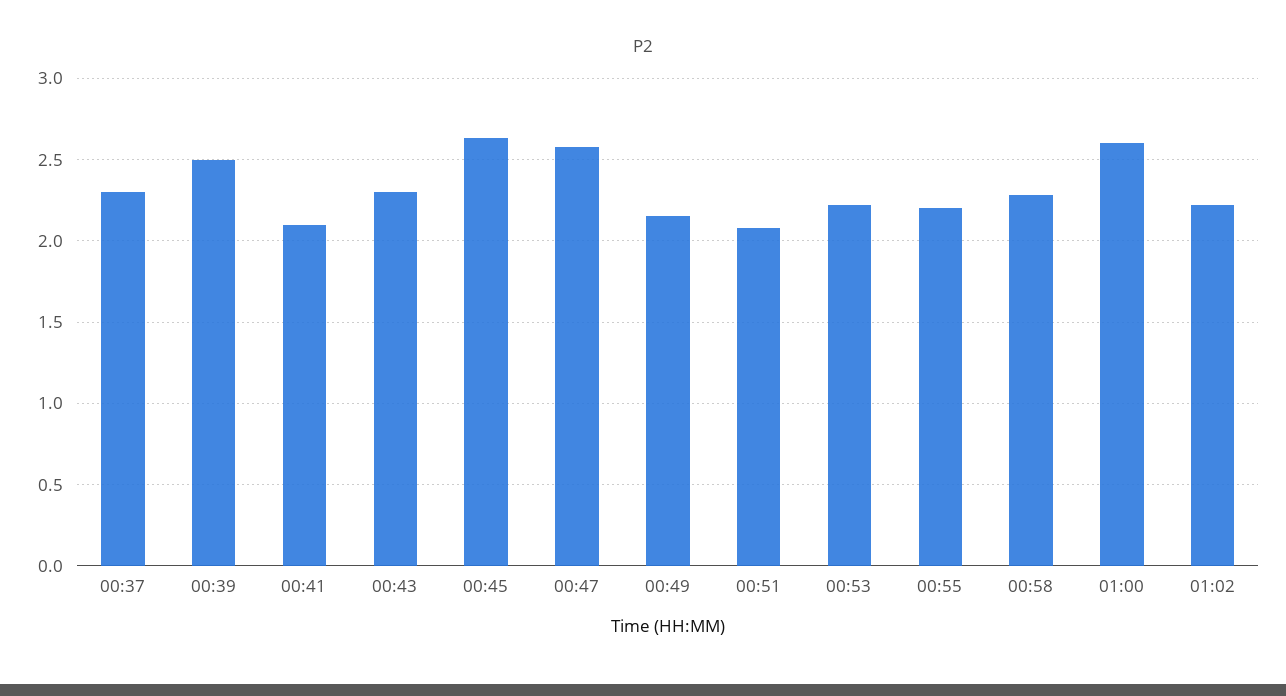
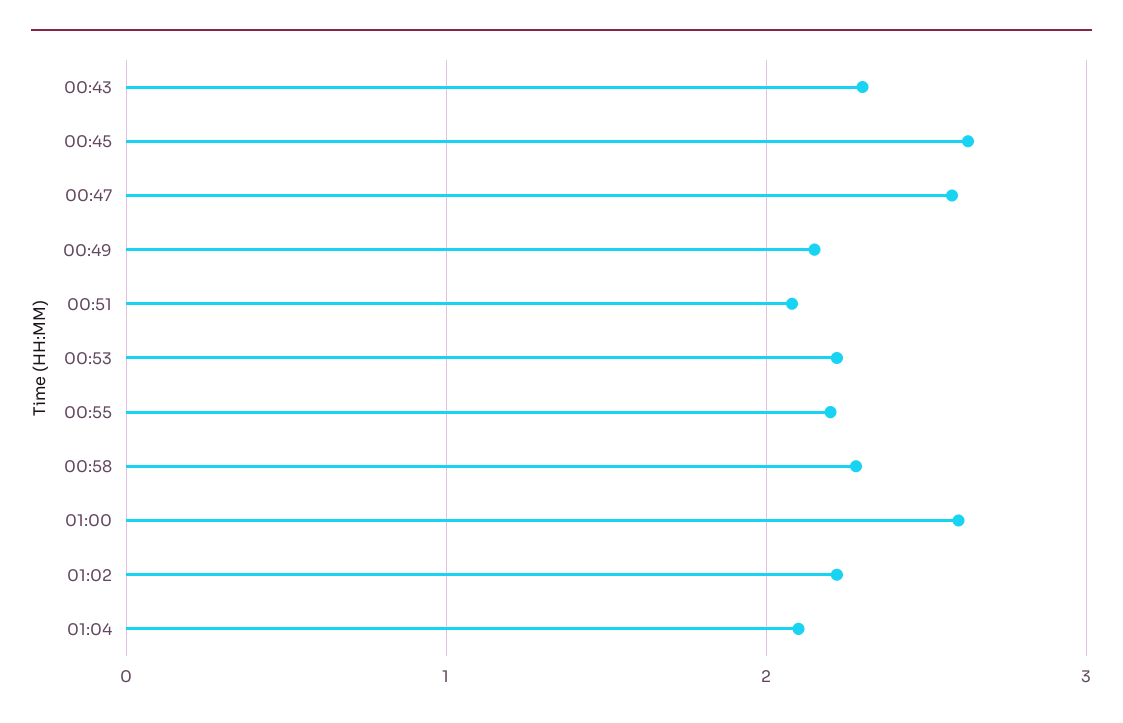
00:37: 2.3 -> none
00:39: 2.5 -> none
00:41: 2.1 -> none
01:04: none -> 2.1

